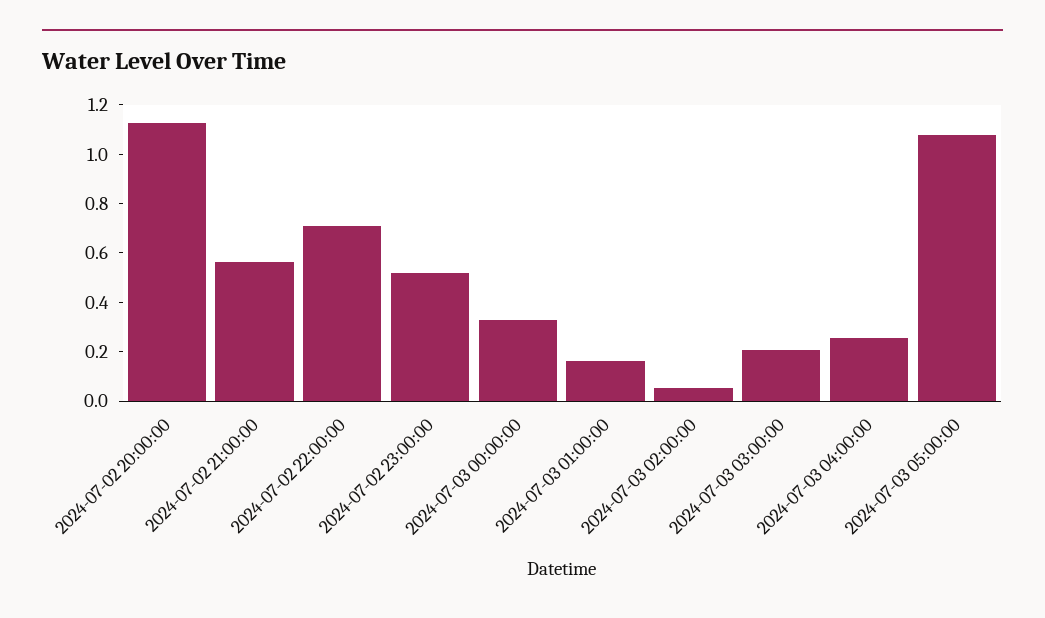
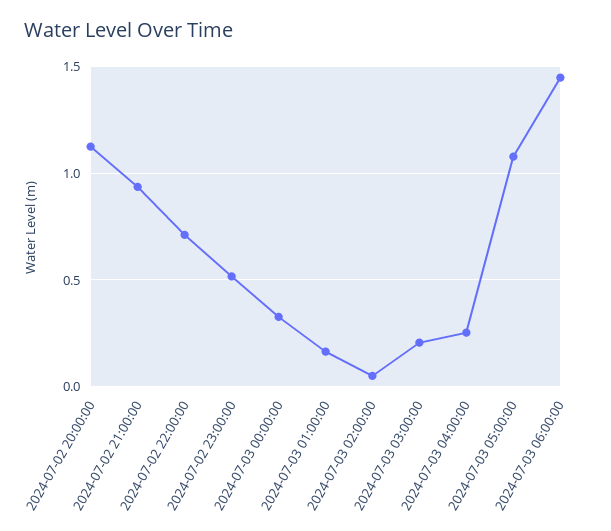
2024-07-02 21:00:00: 0.55 -> 0.95
2024-07-03 06:00:00: none -> 1.45

